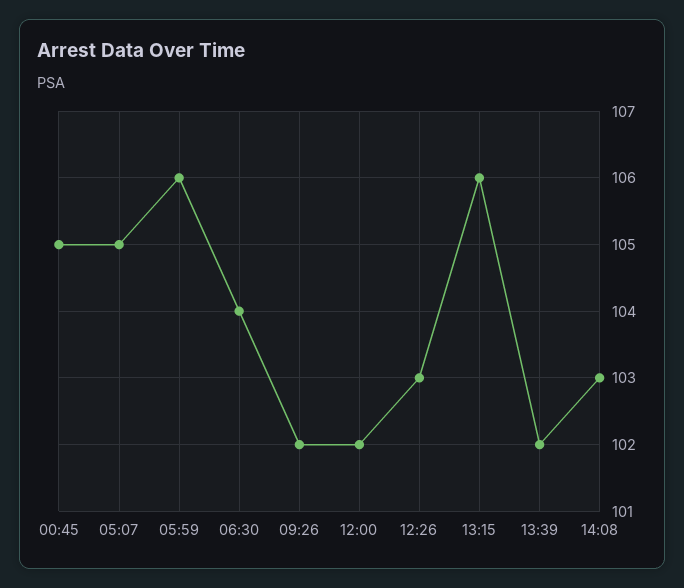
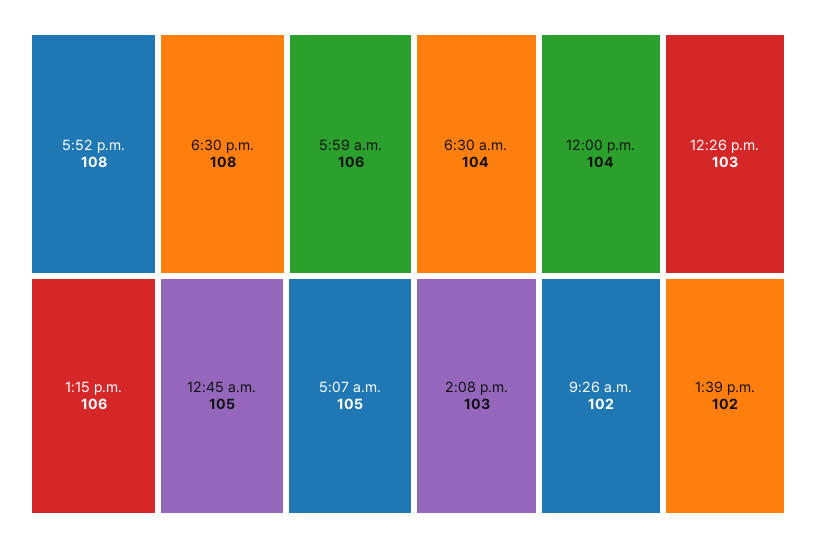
12:00: 102 -> 104
5:52 p.m.: none -> 108
6:30 p.m.: none -> 108

